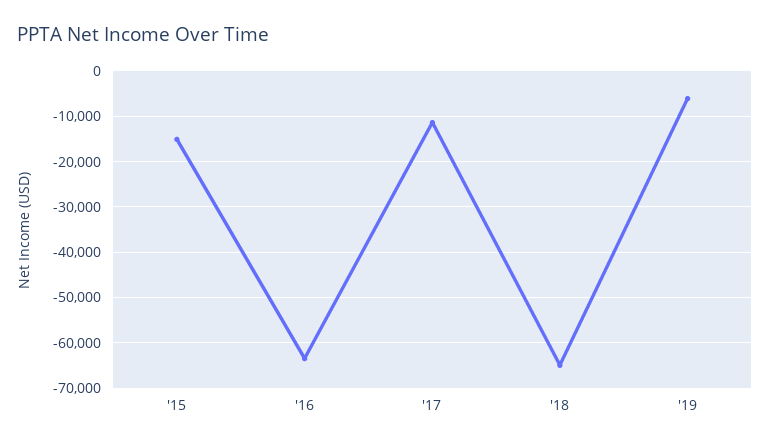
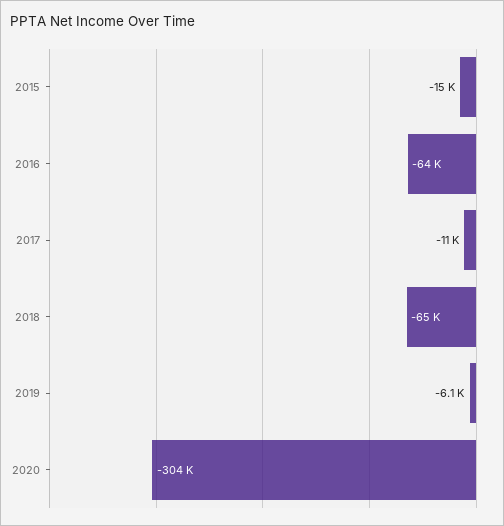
2020: none -> -304000

